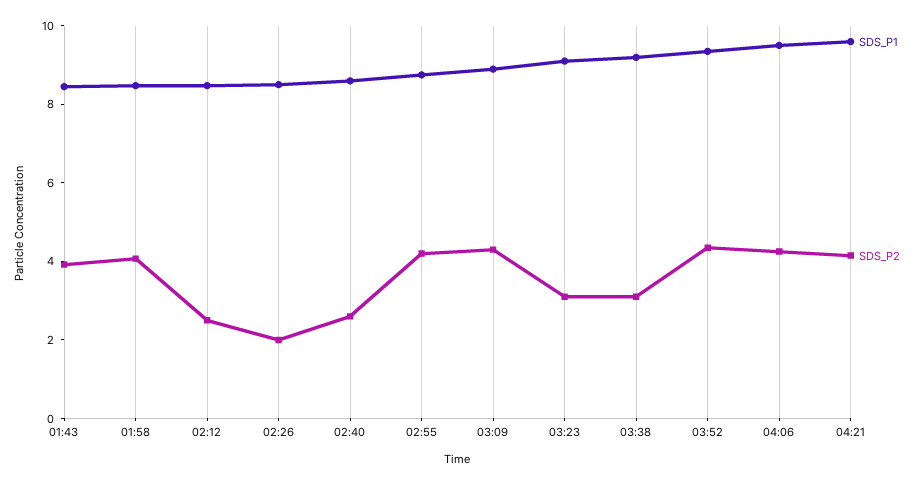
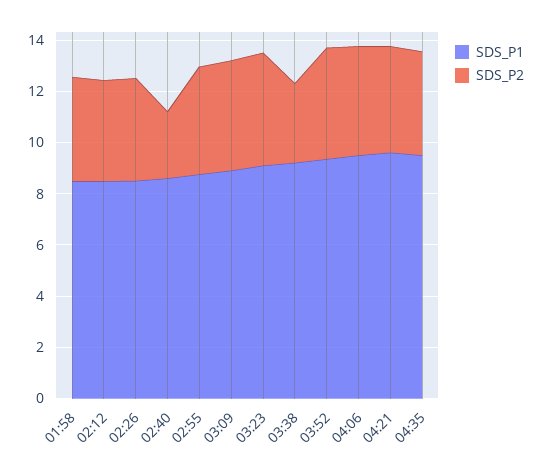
SDS_P1, 01:43: 8.5 -> none
SDS_P2, 01:43: 4 -> none
SDS_P2, 02:12: 2.5 -> 4
SDS_P2, 02:26: 2 -> 4
SDS_P2, 03:23: 3 -> 4.5
SDS_P1, 04:35: none -> 9.5
SDS_P2, 04:35: none -> 4

